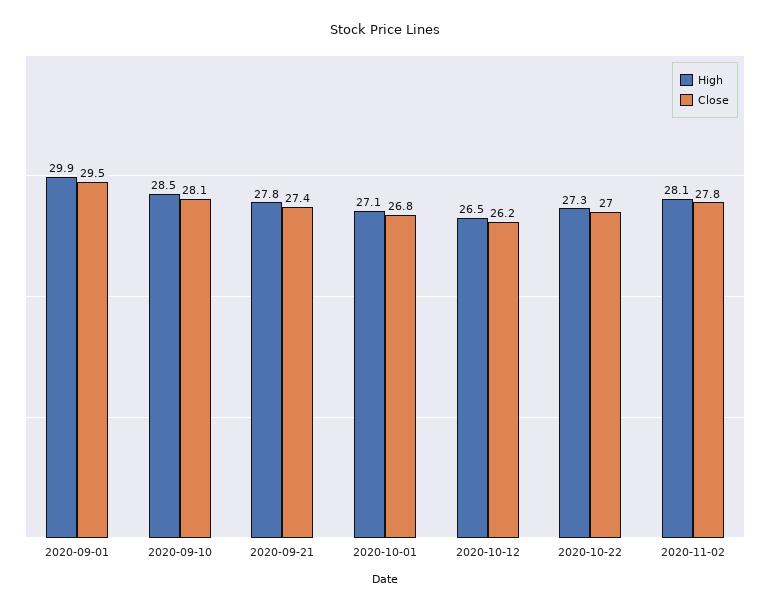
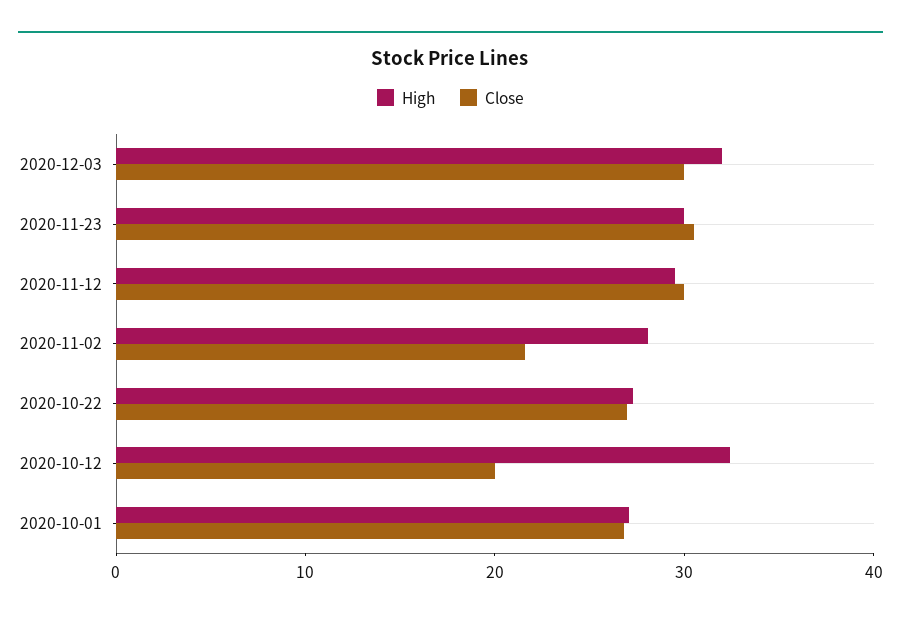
High, 2020-09-01: 29.9 -> none
Close, 2020-09-01: 29.5 -> none
High, 2020-09-10: 28.5 -> none
Close, 2020-09-10: 28.1 -> none
High, 2020-09-21: 27.8 -> none
Close, 2020-09-21: 27.4 -> none
High, 2020-10-12: 26.5 -> 32
Close, 2020-10-12: 26.2 -> 20
Close, 2020-11-02: 27.8 -> 22
High, 2020-12-03: none -> 32
Close, 2020-12-03: none -> 30
High, 2020-11-23: none -> 30
Close, 2020-11-23: none -> 30
High, 2020-11-12: none -> 30
Close, 2020-11-12: none -> 30

